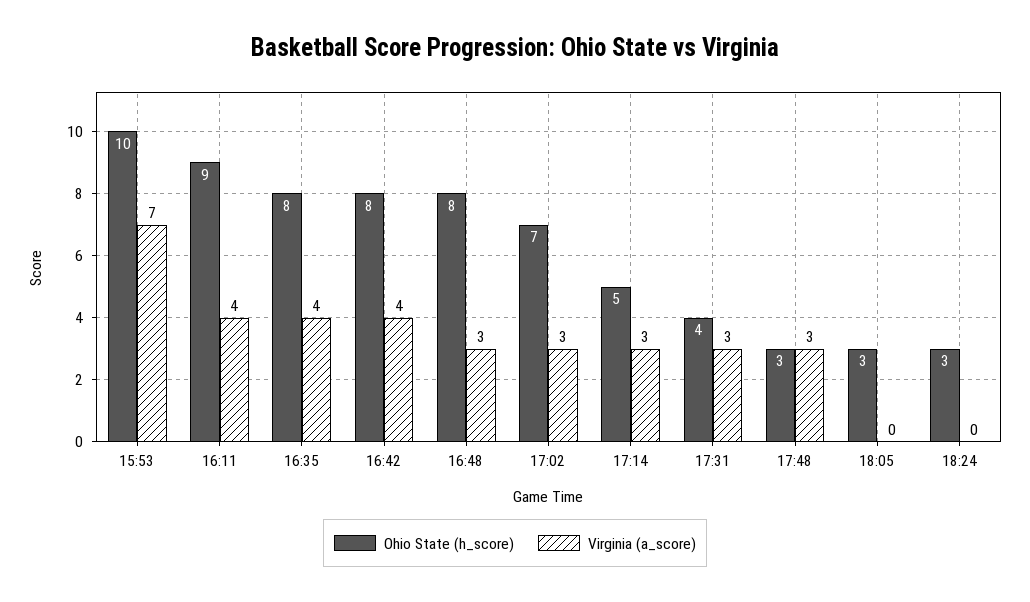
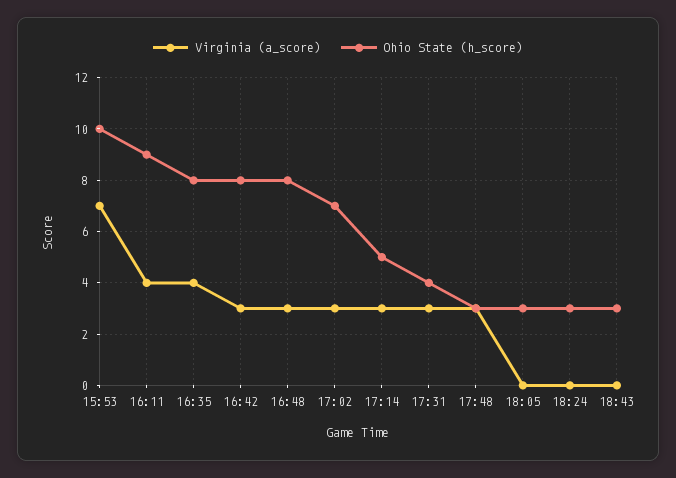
Virginia (a_score), 16:42: 4 -> 3
Virginia (a_score), 18:43: none -> 0
Ohio State (h_score), 18:43: none -> 3

